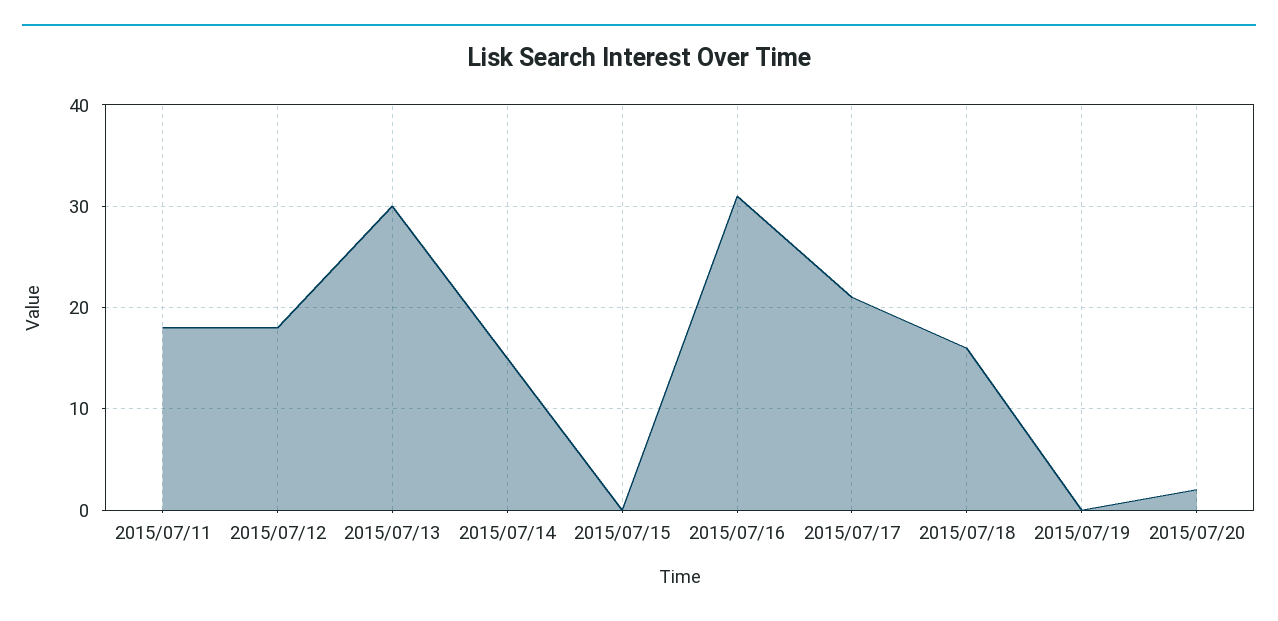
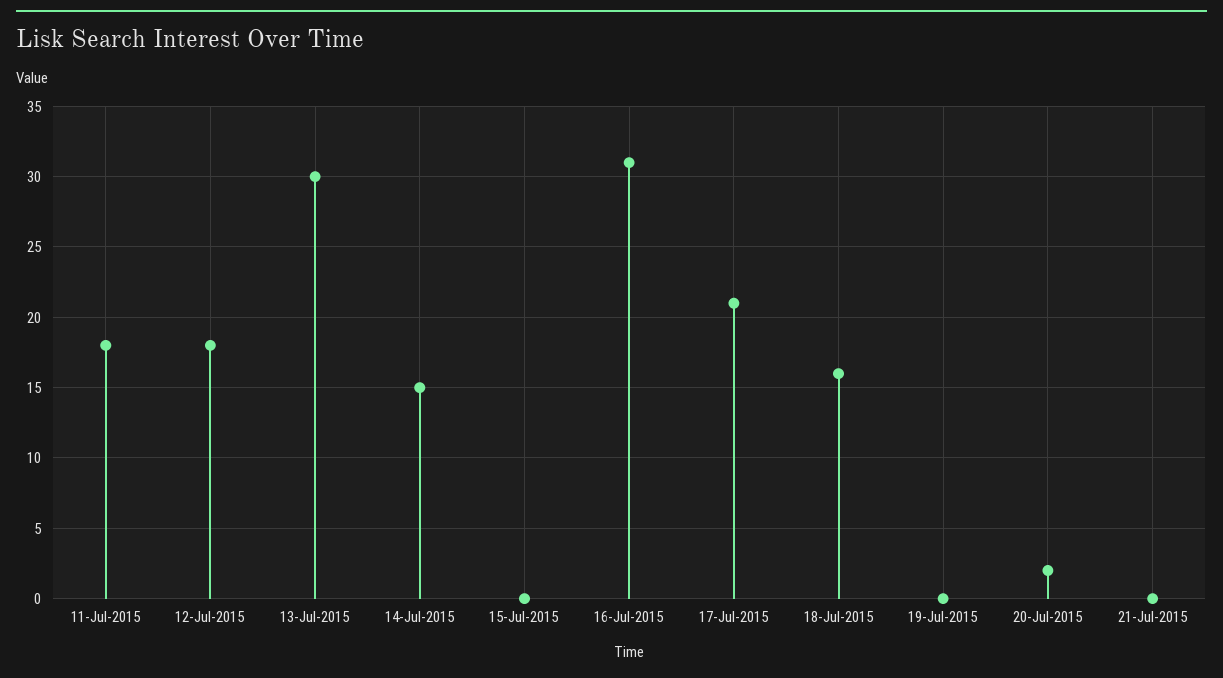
21-Jul-2015: none -> 0

